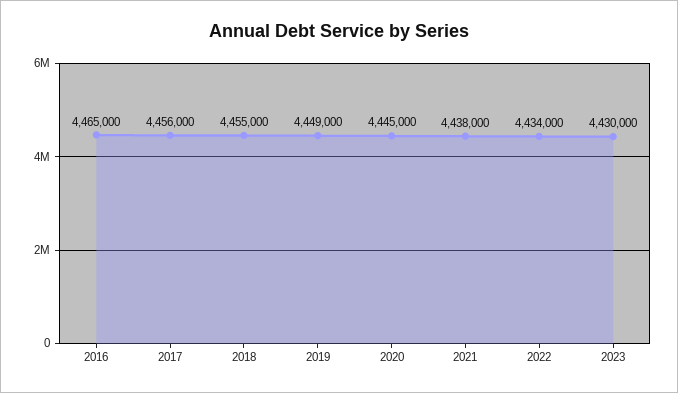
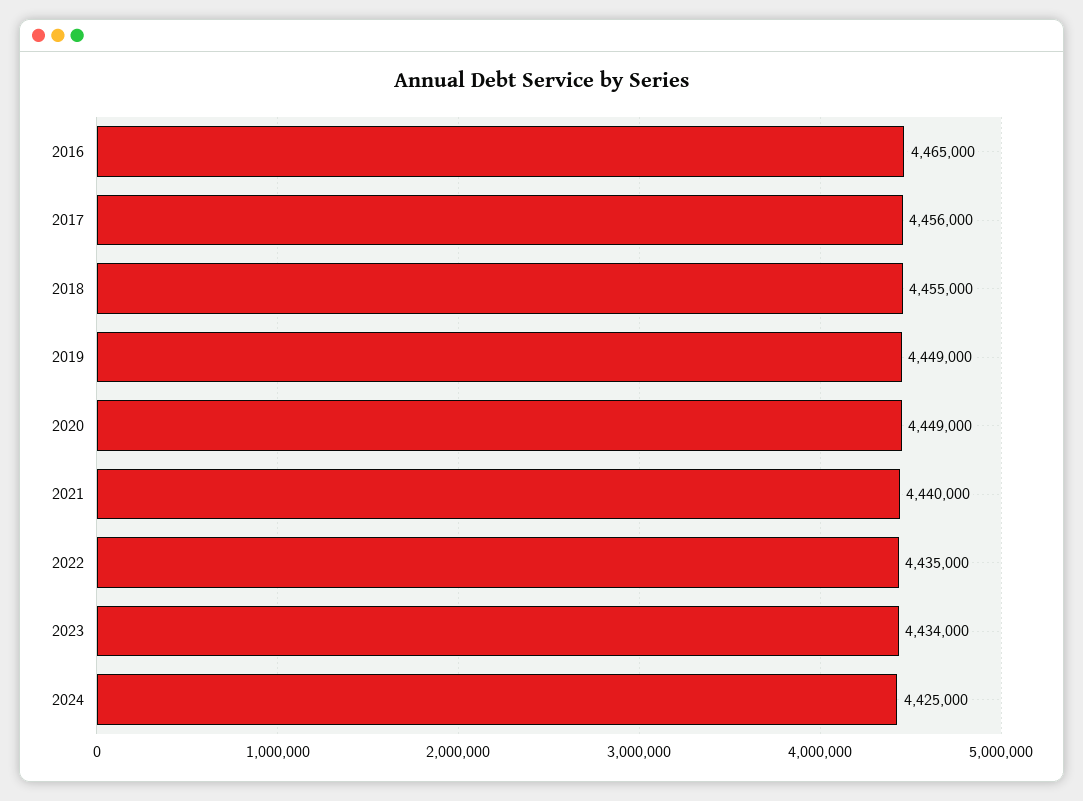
2020: 4445000 -> 4449000
2021: 4438000 -> 4440000
2022: 4434000 -> 4435000
2023: 4430000 -> 4434000
2024: none -> 4425000

